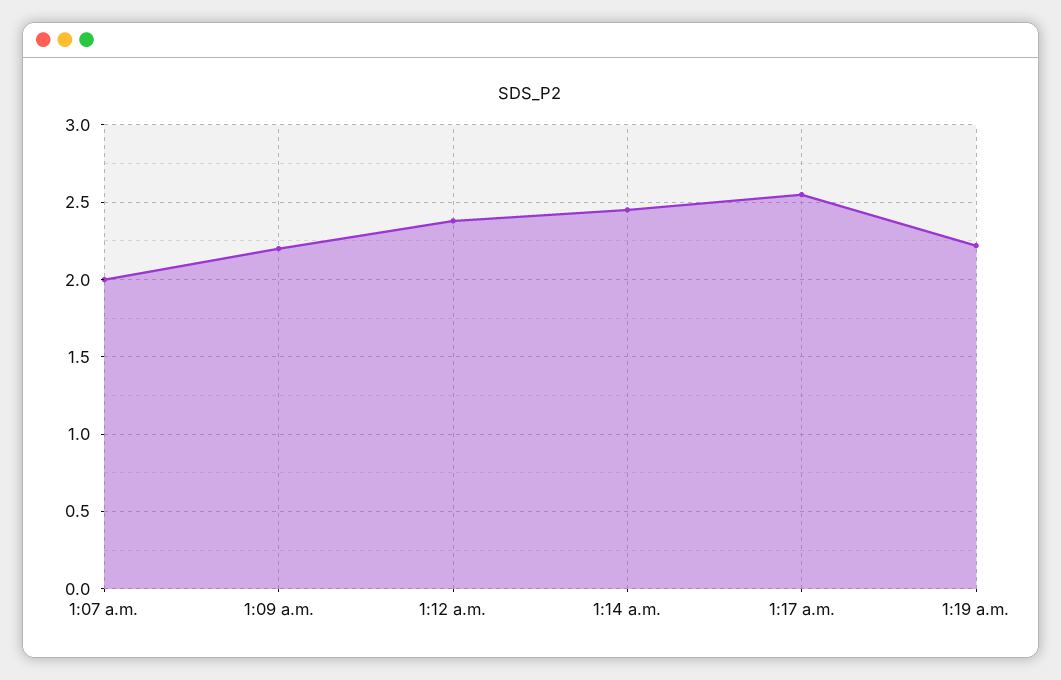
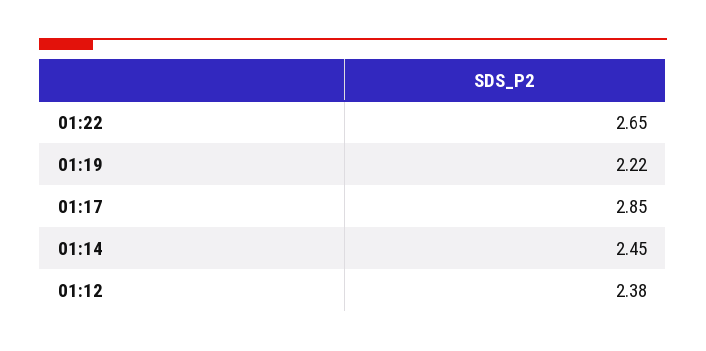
1:07 a.m.: 2 -> none
1:09 a.m.: 2.2 -> none
1:17 a.m.: 2.55 -> 2.85
01:22: none -> 2.65

